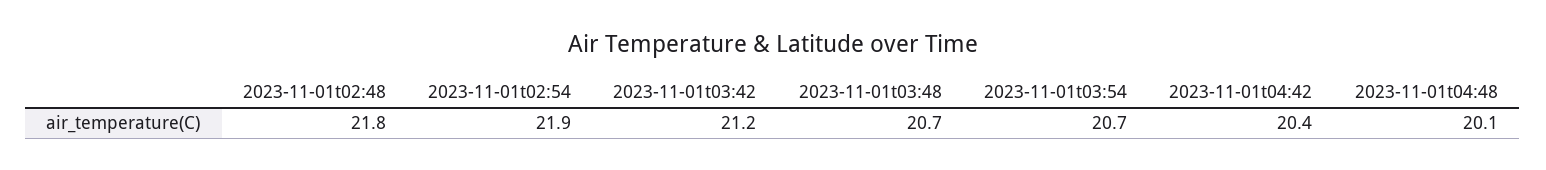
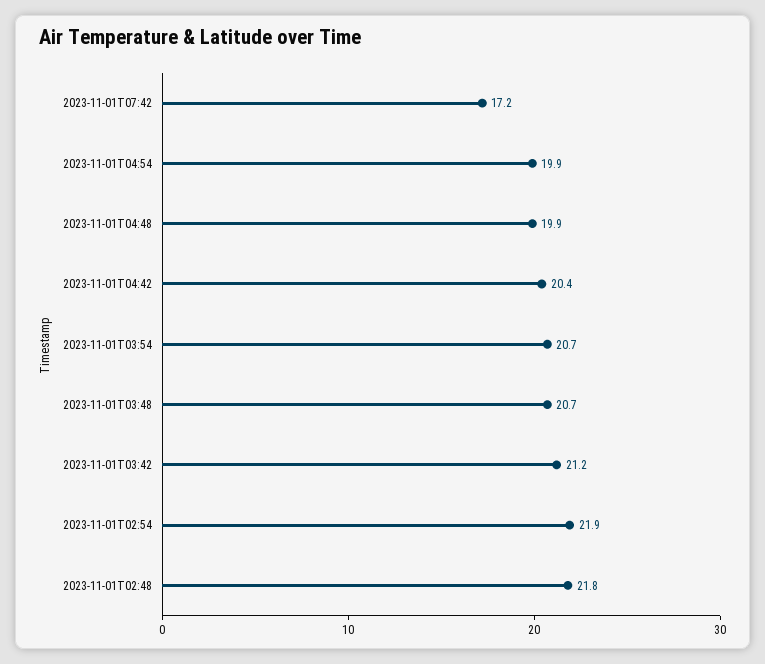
2023-11-01t04:48: 20.1 -> 19.9
2023-11-01T07:42: none -> 17.2
2023-11-01T04:54: none -> 19.9

